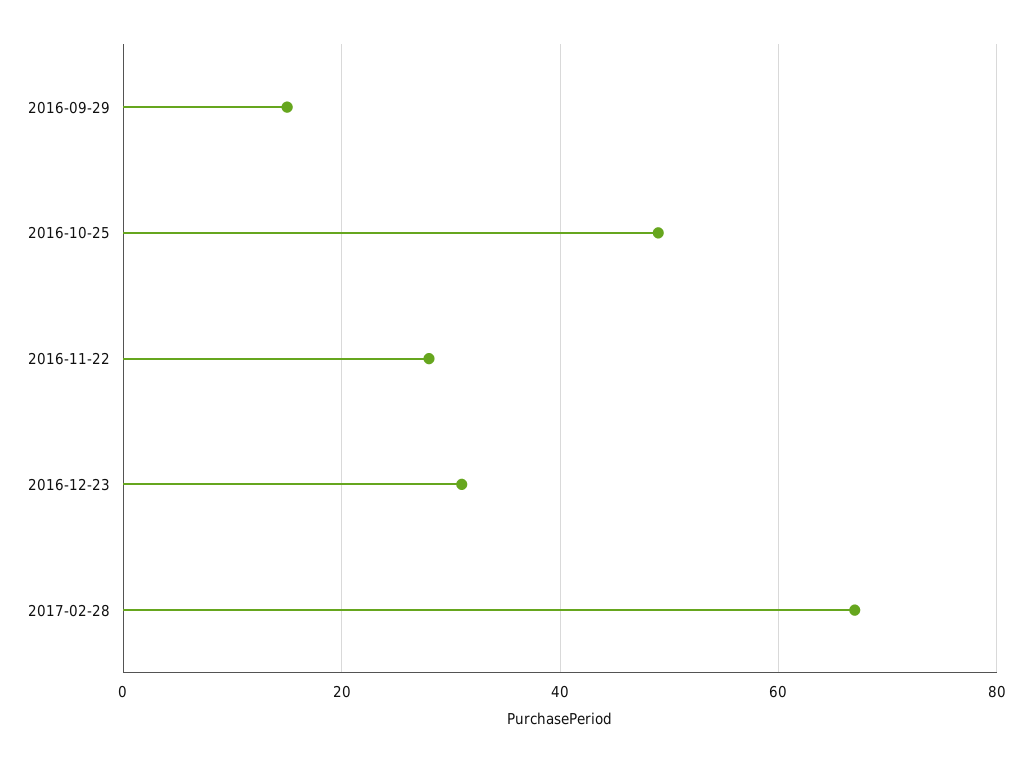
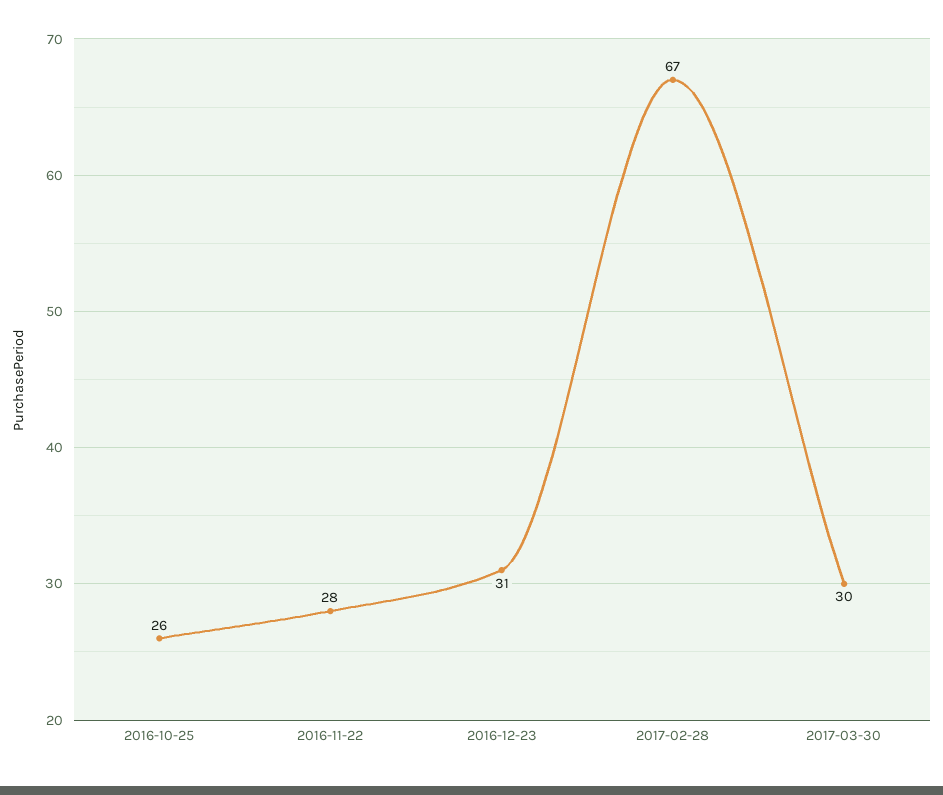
2016-09-29: 15 -> none
2016-10-25: 50 -> 26
2017-03-30: none -> 30

